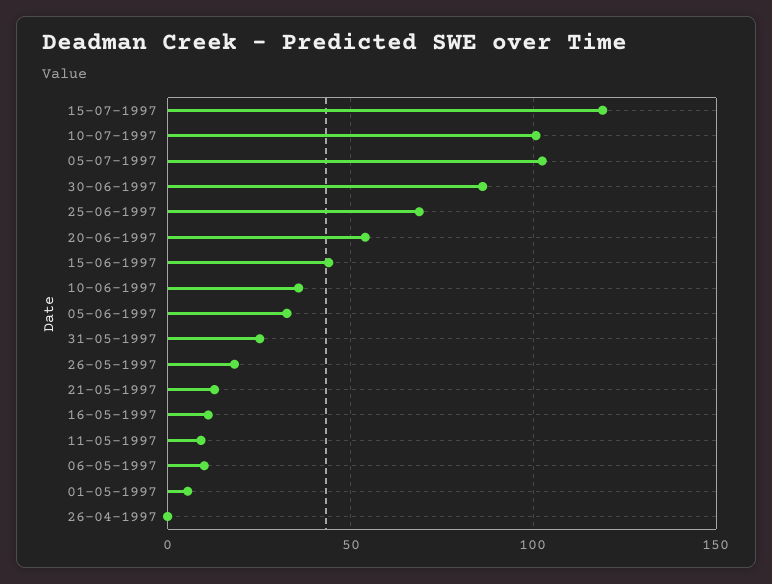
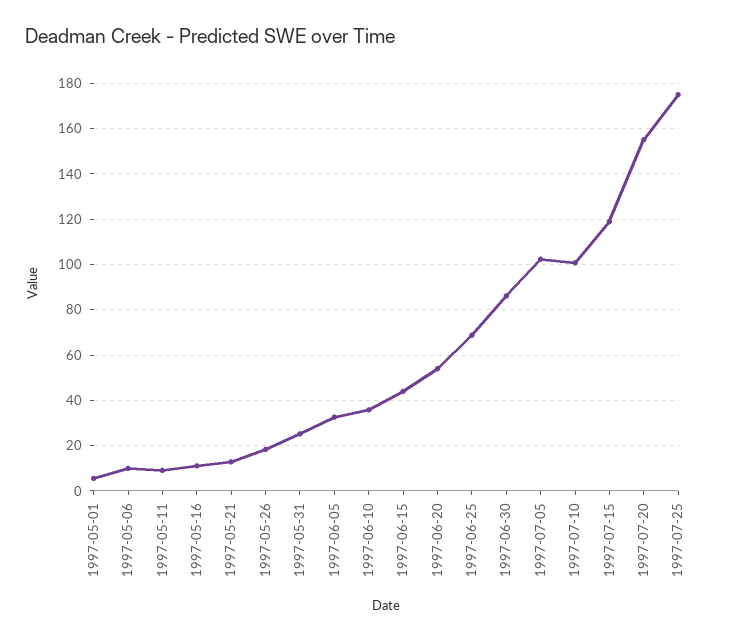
26-04-1997: 0 -> none
1997-07-20: none -> 155
1997-07-25: none -> 175

